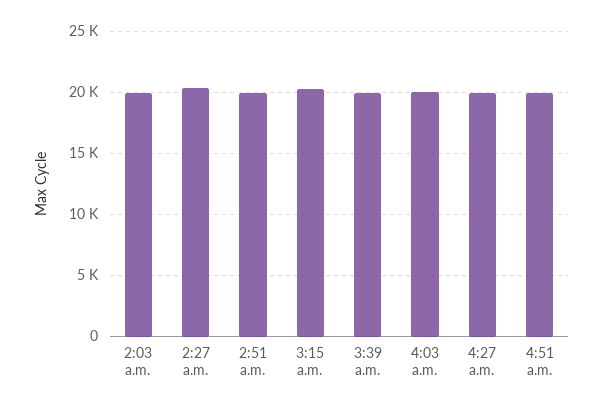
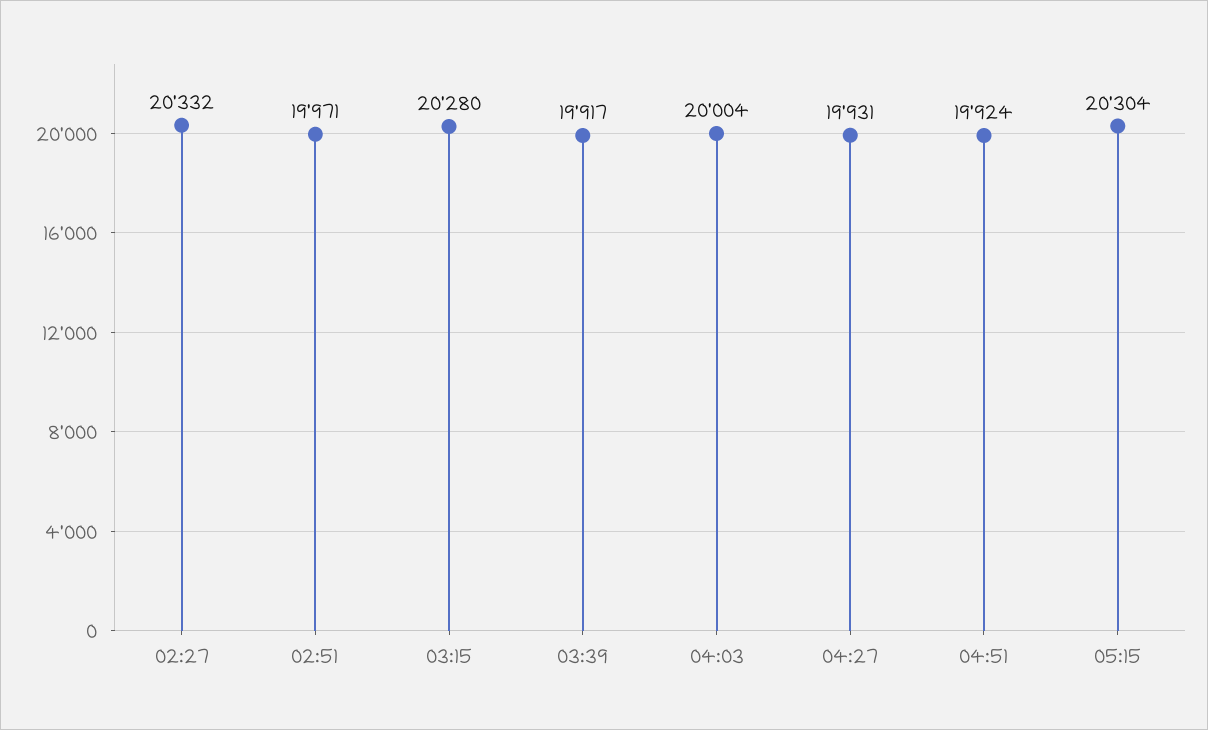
2:03 a.m.: 20000 -> none
05:15: none -> 20304

